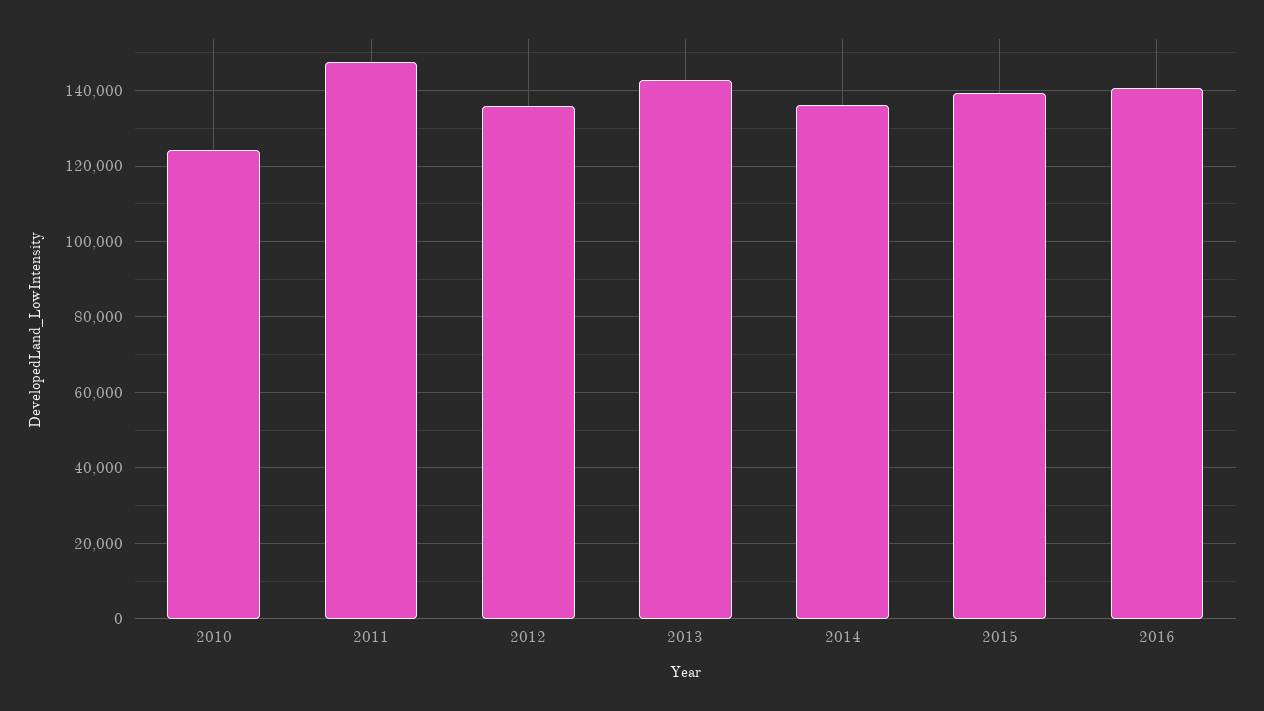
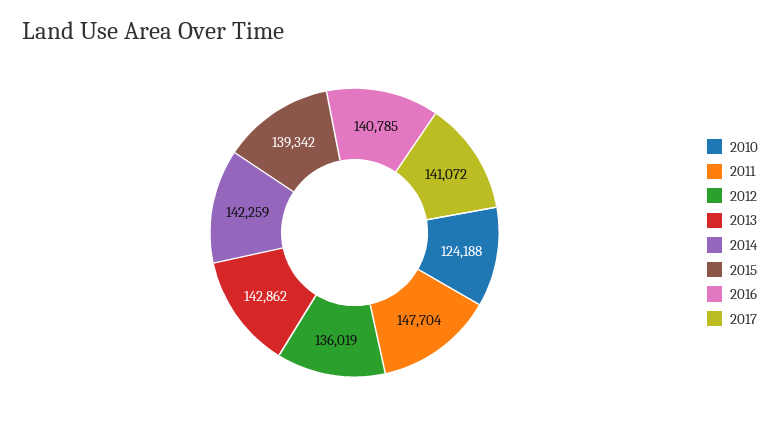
2014: 136000 -> 142259
2017: none -> 141072

